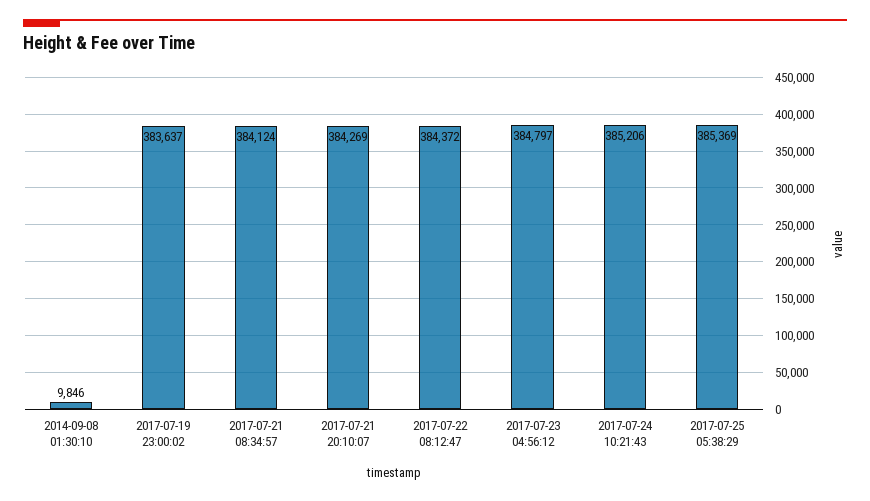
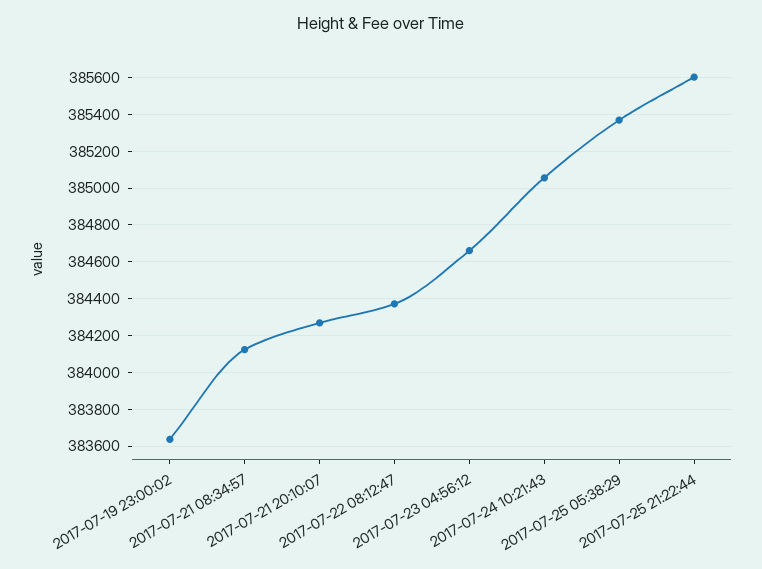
2014-09-08 01:30:10: 9846 -> none
2017-07-23 04:56:12: 384797 -> 384650
2017-07-24 10:21:43: 385206 -> 385050
2017-07-25 21:22:44: none -> 385600

